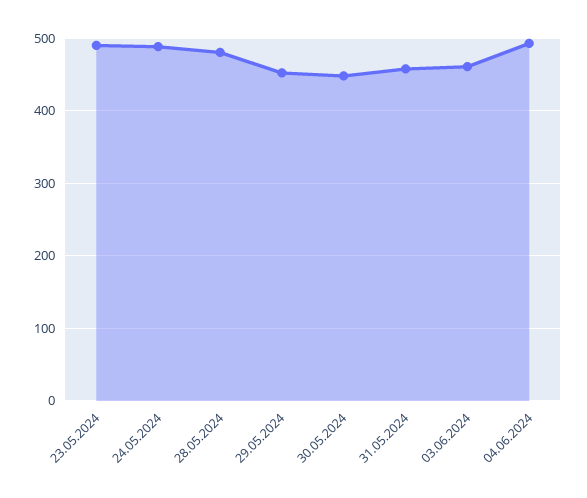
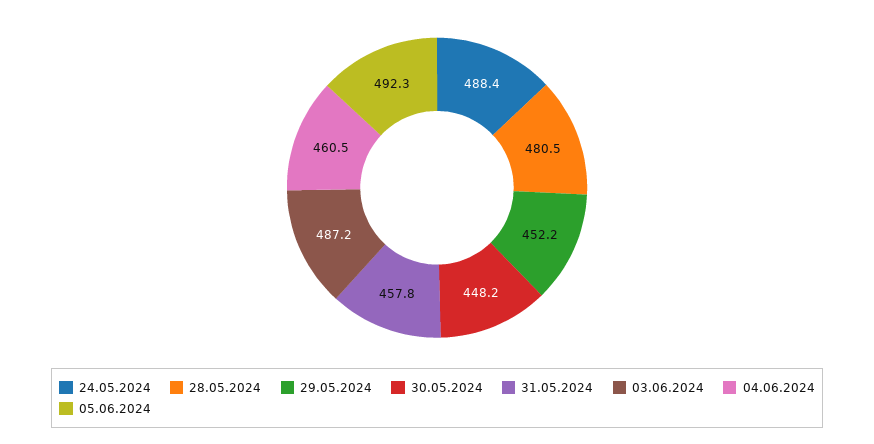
23.05.2024: 490 -> none
03.06.2024: 460 -> 487.2
04.06.2024: 490 -> 460.5
05.06.2024: none -> 492.3

